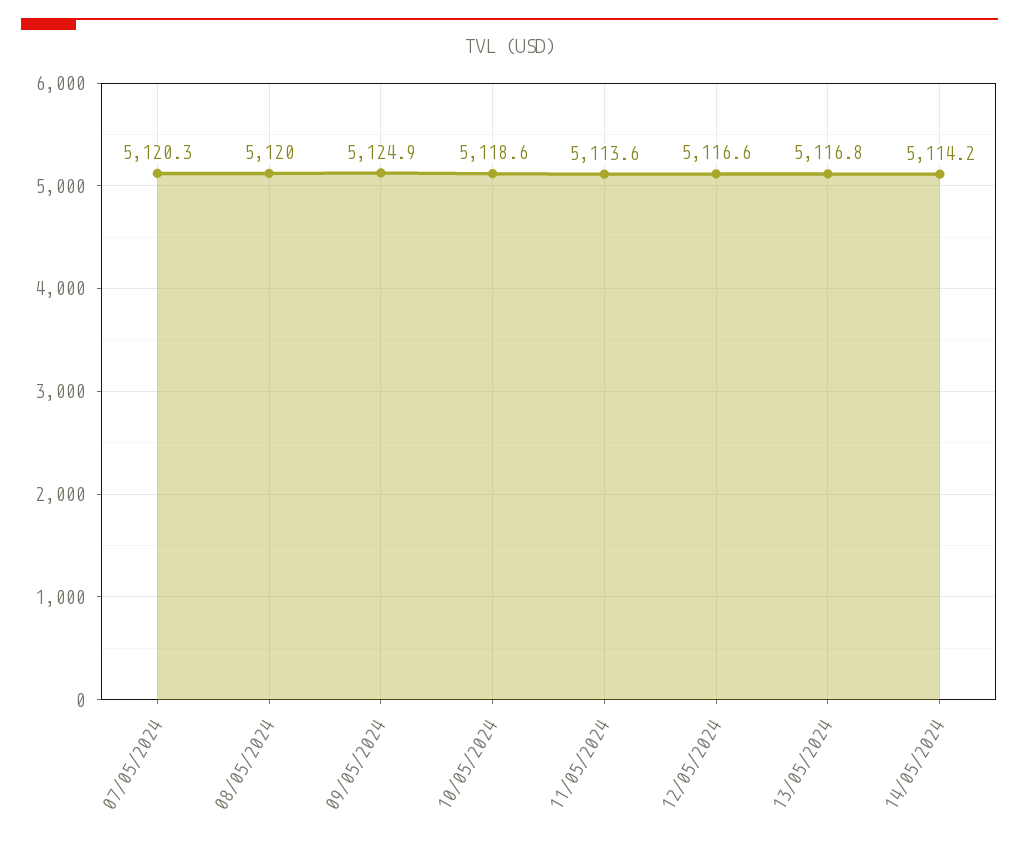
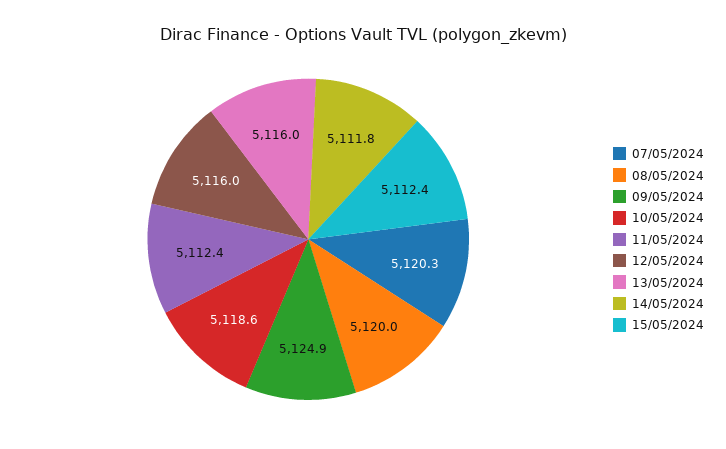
11/05/2024: 5113.6 -> 5112.4
12/05/2024: 5116.6 -> 5116
13/05/2024: 5116.8 -> 5116
14/05/2024: 5114.2 -> 5111.8
15/05/2024: none -> 5112.4

